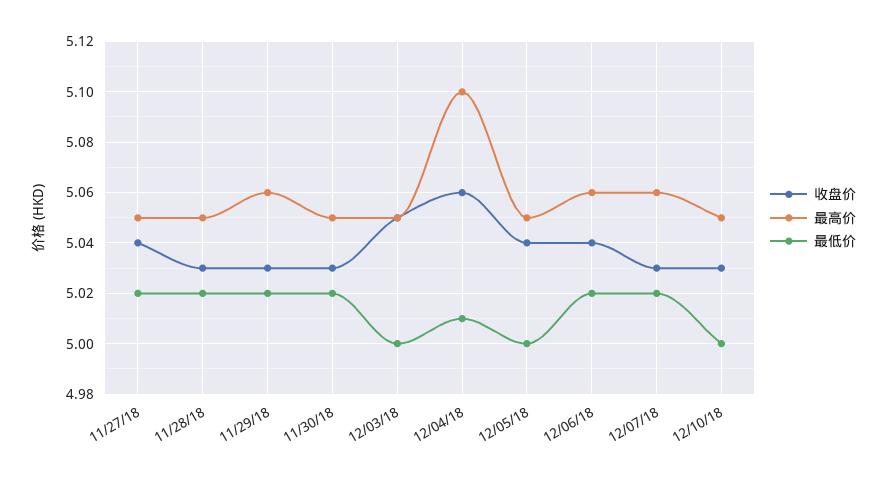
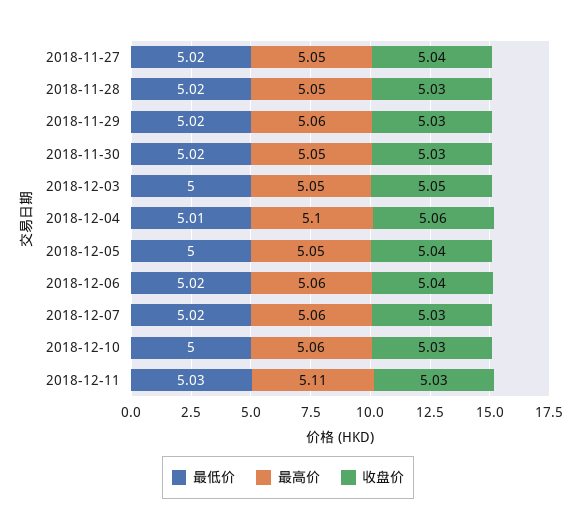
最高价, 12/10/18: 5.05 -> 5.06
最低价, 2018-12-11: none -> 5.03
最高价, 2018-12-11: none -> 5.11
收盘价, 2018-12-11: none -> 5.03

